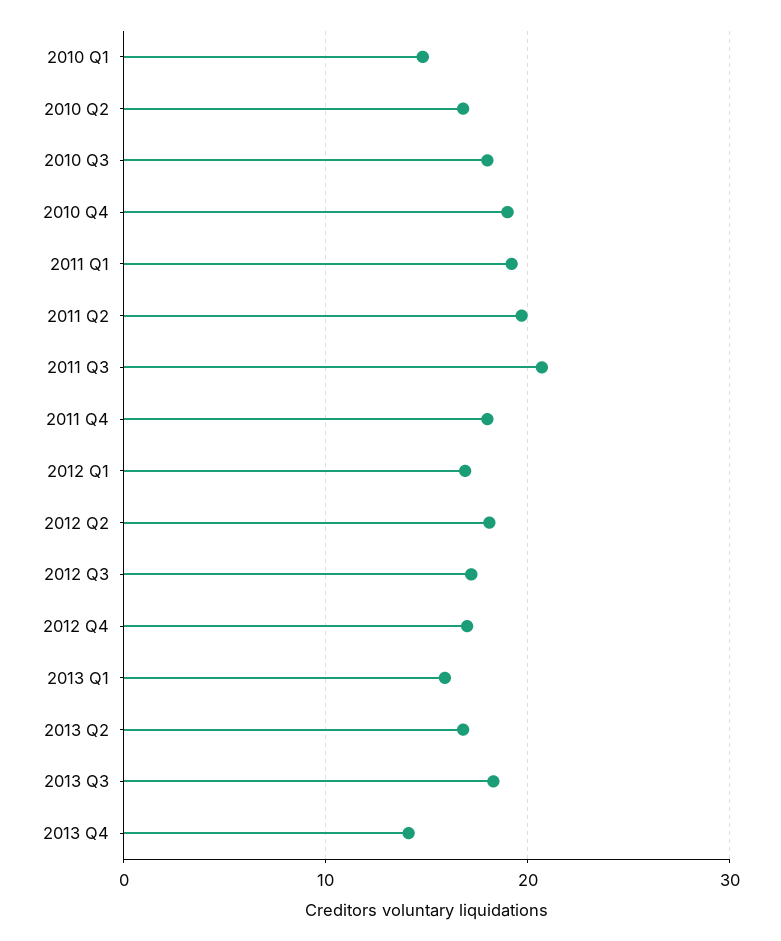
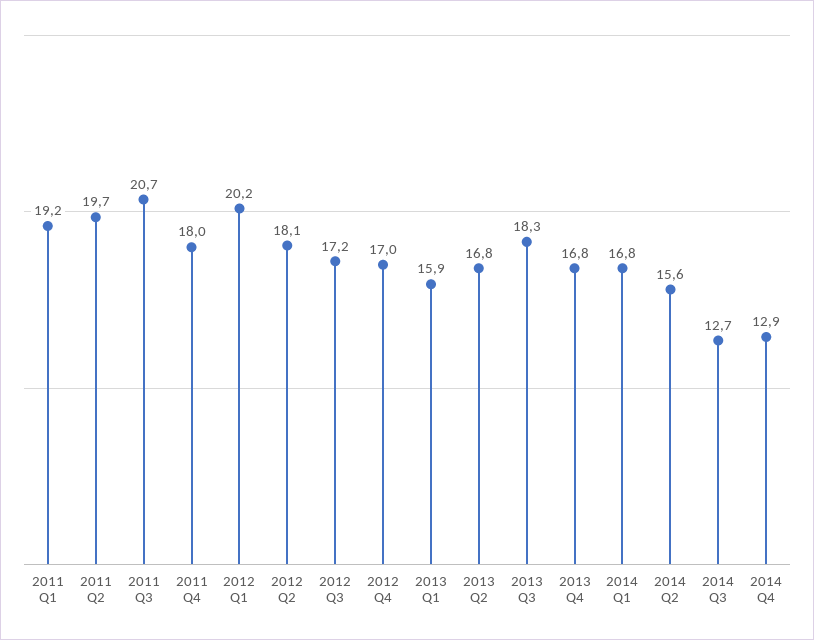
2010 Q1: 15 -> none
2010 Q2: 17 -> none
2010 Q3: 18 -> none
2010 Q4: 19 -> none
2012 Q1: 17 -> 20.2
2013 Q4: 14 -> 16.8
2014 Q1: none -> 16.8
2014 Q2: none -> 15.6
2014 Q3: none -> 12.7
2014 Q4: none -> 12.9

